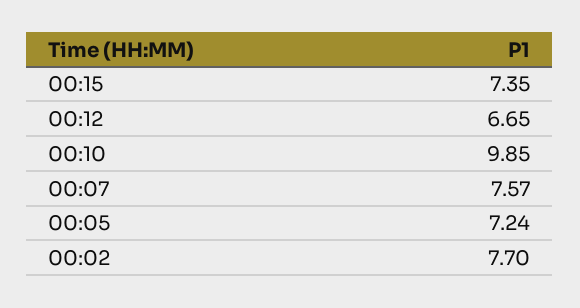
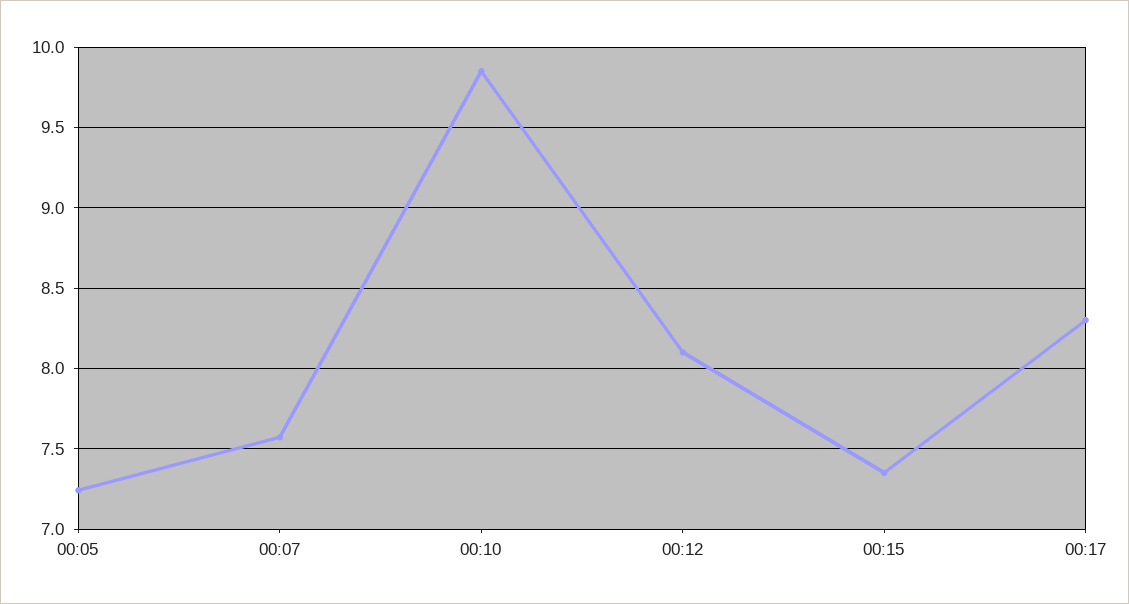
00:12: 6.65 -> 8.1
00:02: 7.7 -> none
00:17: none -> 8.3

